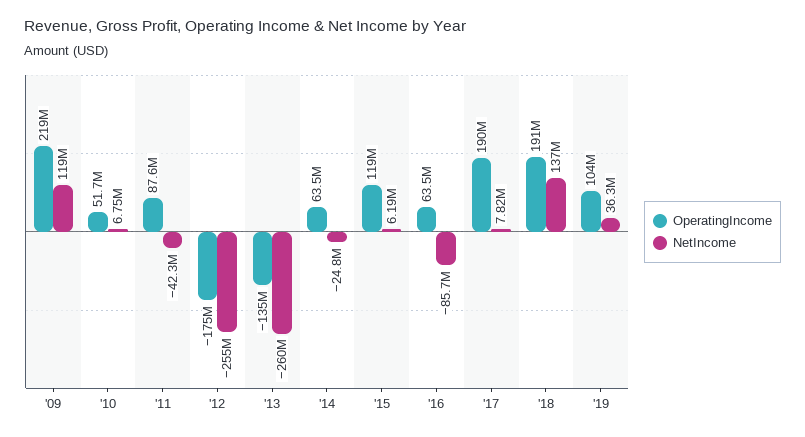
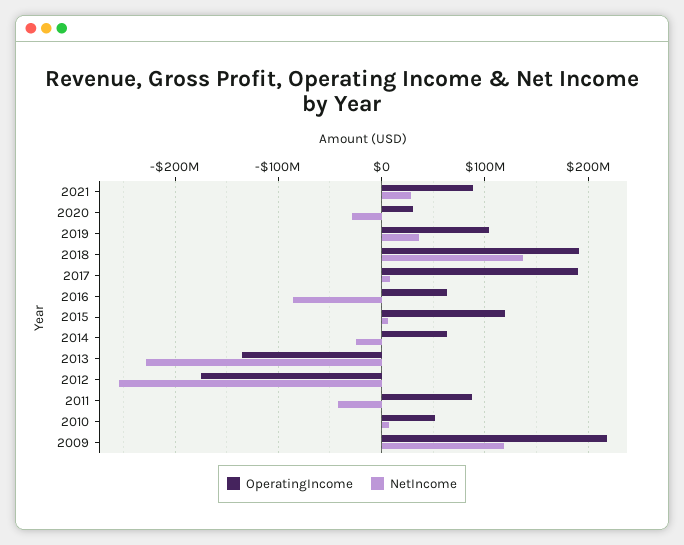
NetIncome, '13: -260000000 -> -230000000
OperatingIncome, 2021: none -> 90000000
NetIncome, 2021: none -> 30000000
OperatingIncome, 2020: none -> 30000000
NetIncome, 2020: none -> -30000000

